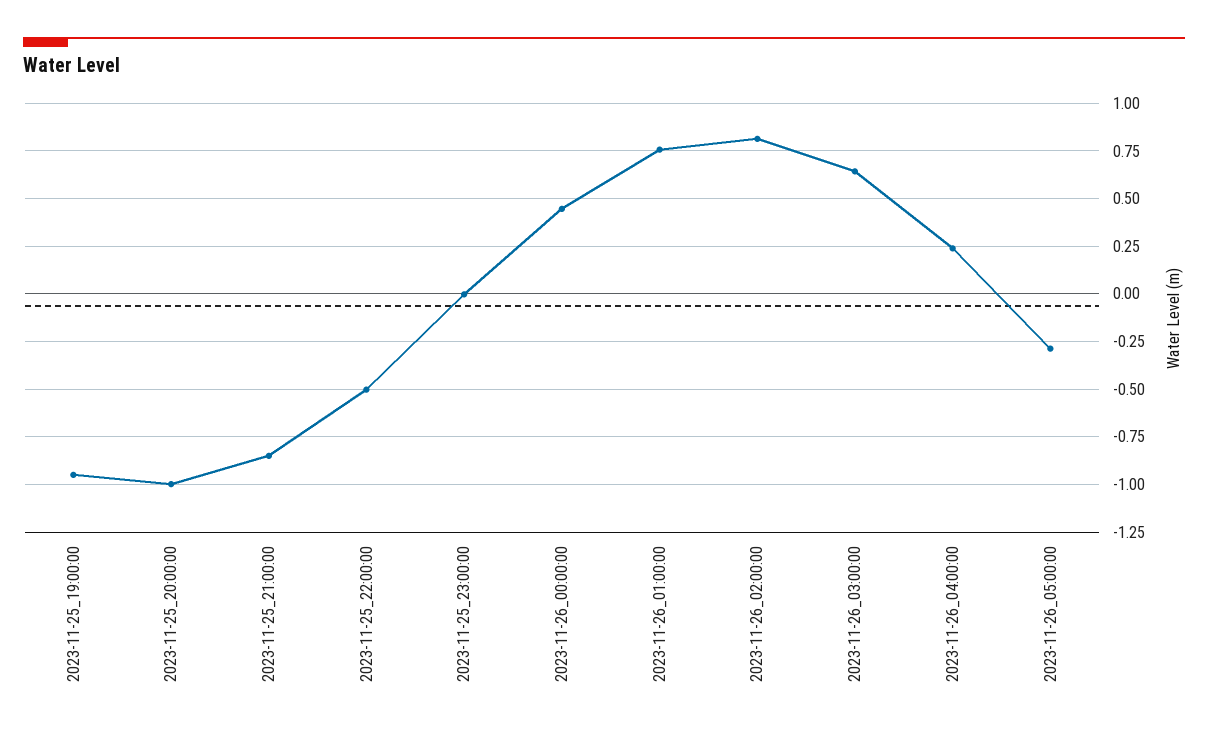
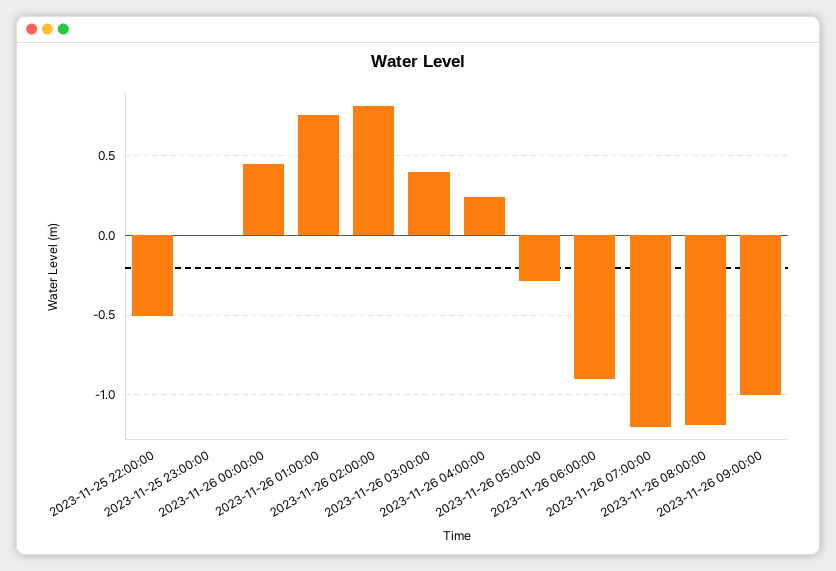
2023-11-25_19:00:00: -0.95 -> none
2023-11-25_20:00:00: -1 -> none
2023-11-25_21:00:00: -0.85 -> none
2023-11-26_03:00:00: 0.65 -> 0.4
2023-11-26 06:00:00: none -> -0.9
2023-11-26 07:00:00: none -> -1.2
2023-11-26 08:00:00: none -> -1.2
2023-11-26 09:00:00: none -> -1

